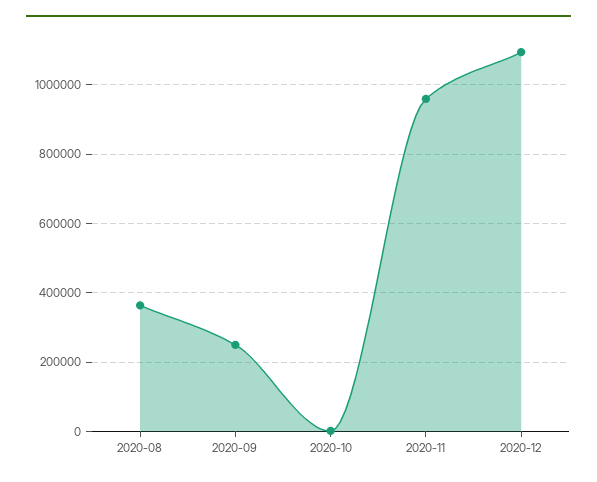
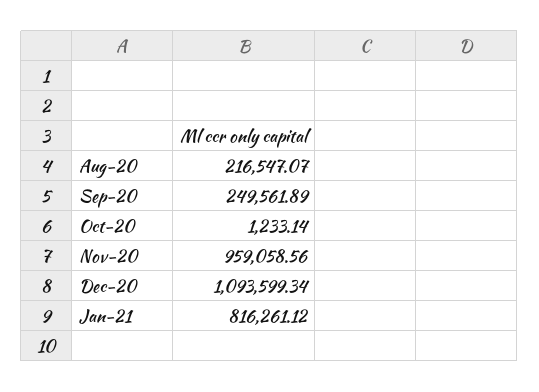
2020-08: 360000 -> 216547.07
Jan-21: none -> 816261.12

